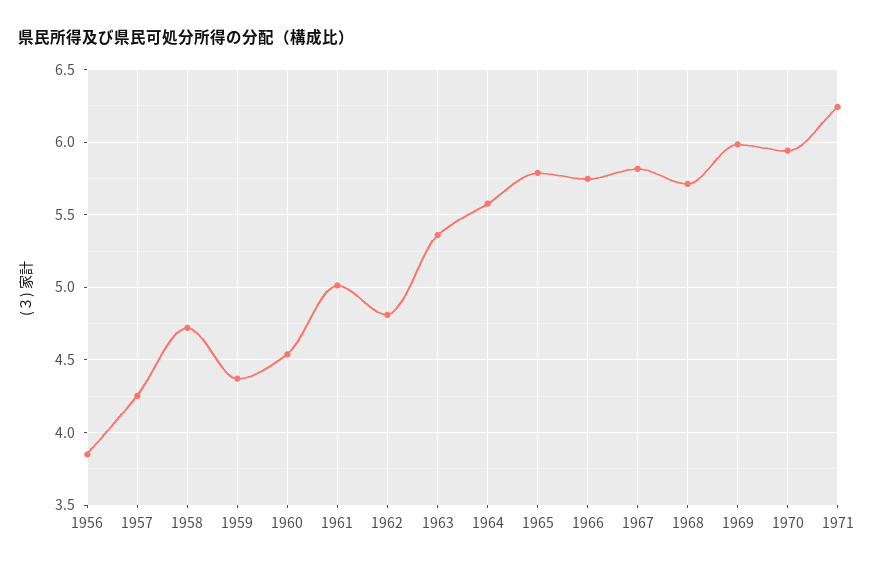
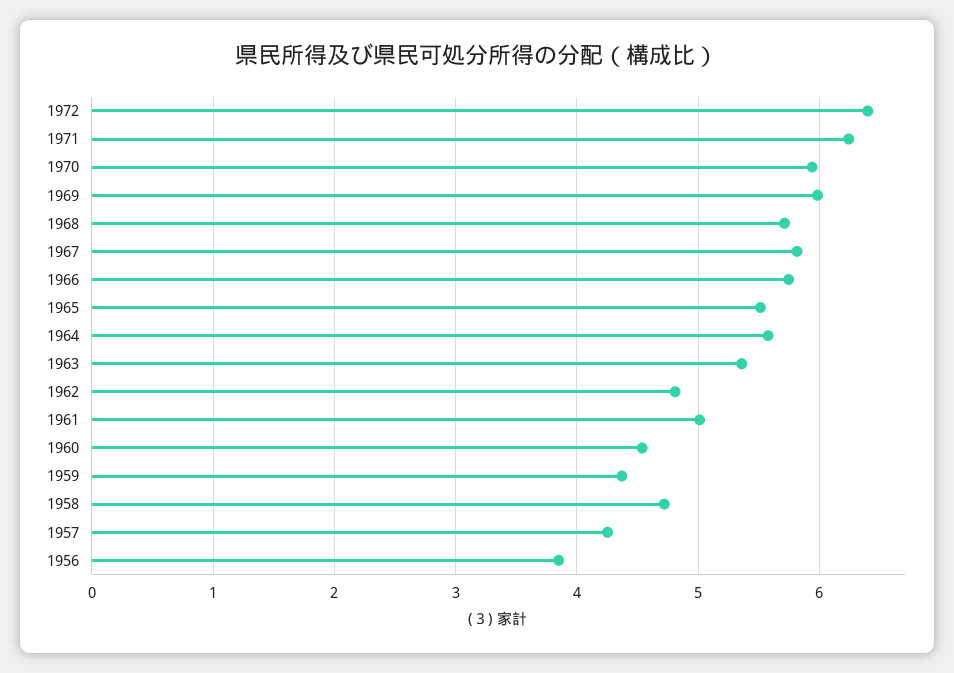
1965: 5.8 -> 5.5
1972: none -> 6.4

